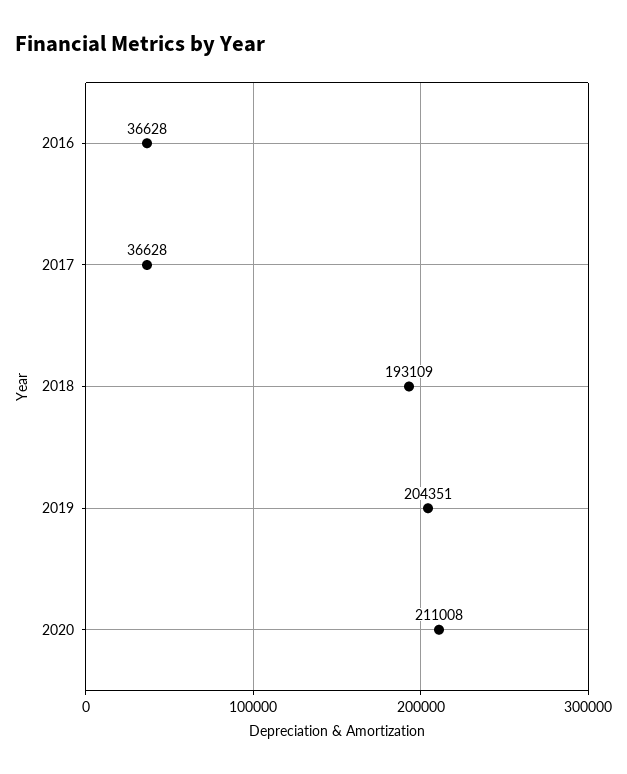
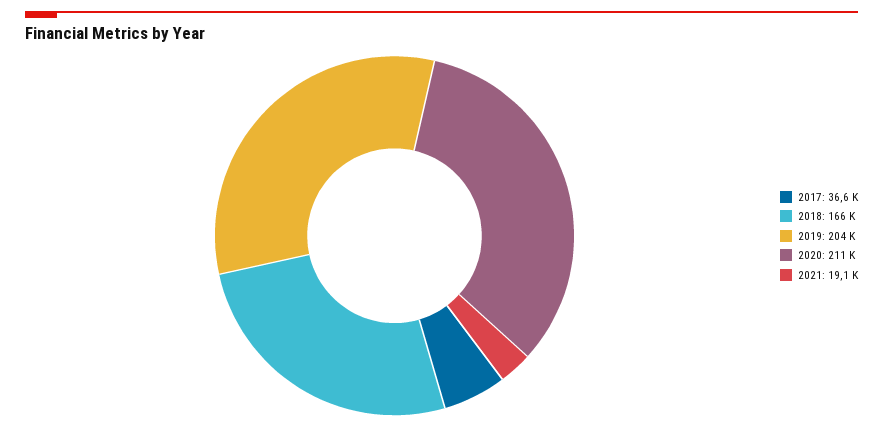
2016: 36628 -> none
2018: 193109 -> 166000
2021: none -> 19100

